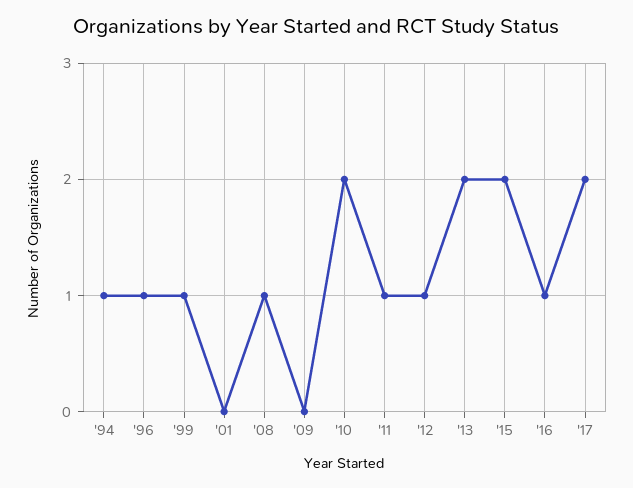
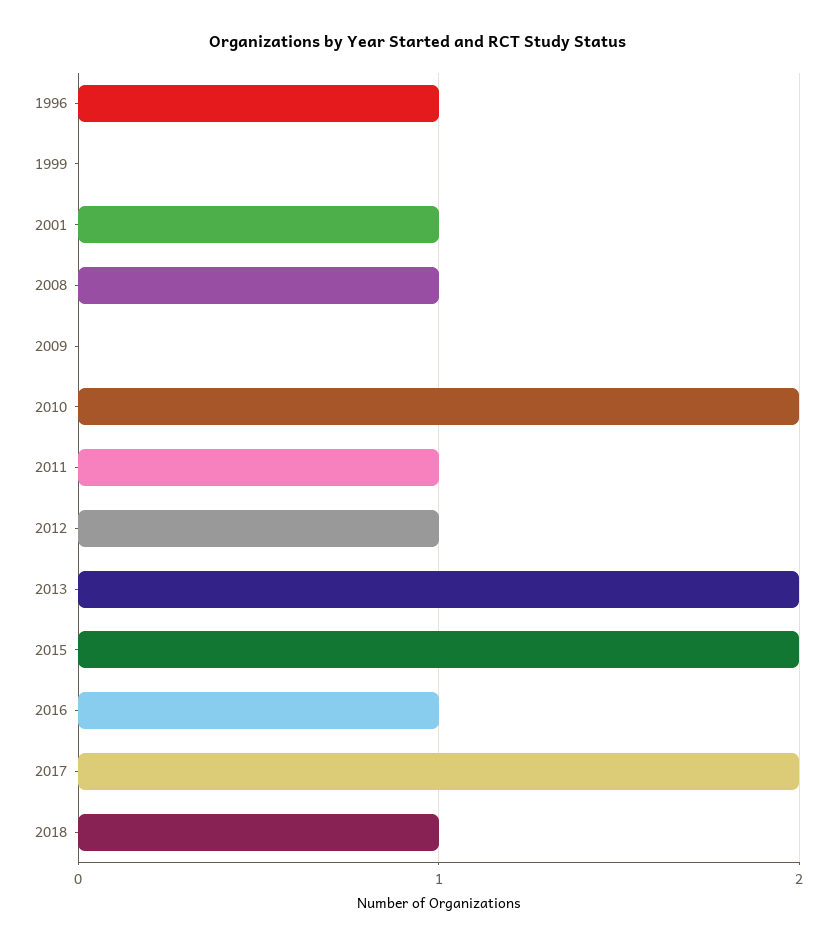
'94: 1 -> none
'99: 1 -> 0
'01: 0 -> 1
2018: none -> 1

